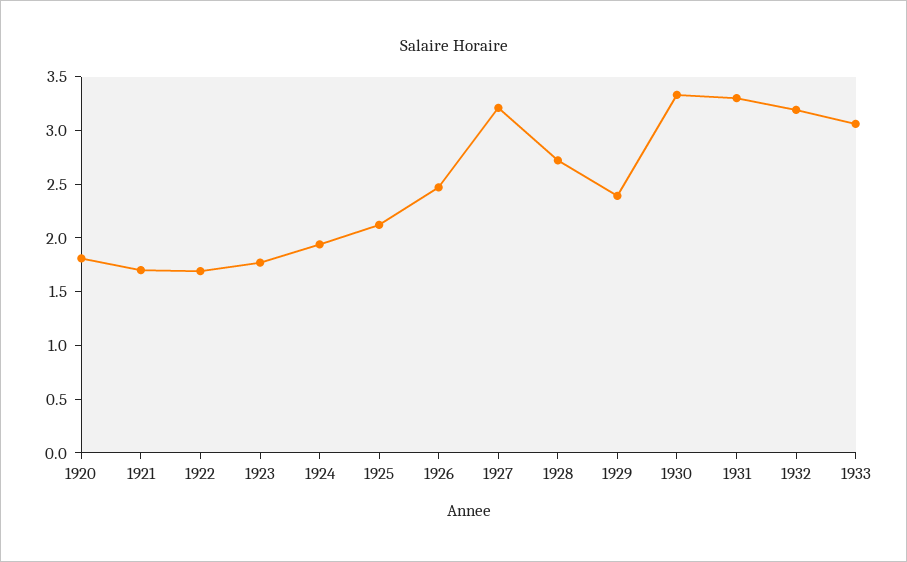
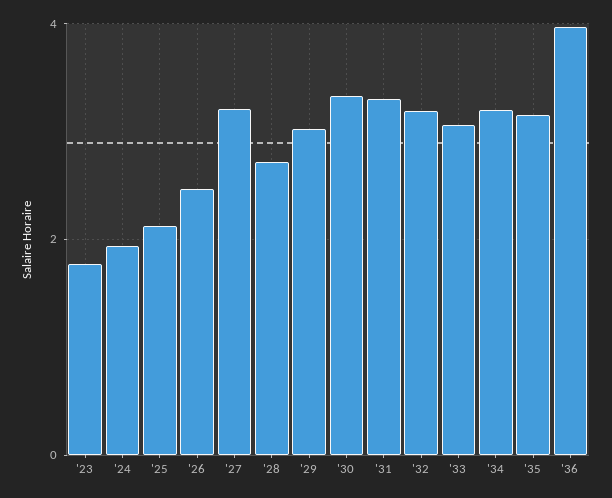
1920: 1.8 -> none
1921: 1.7 -> none
1922: 1.7 -> none
1929: 2.4 -> 3
'34: none -> 3.2
'35: none -> 3.2
'36: none -> 4

